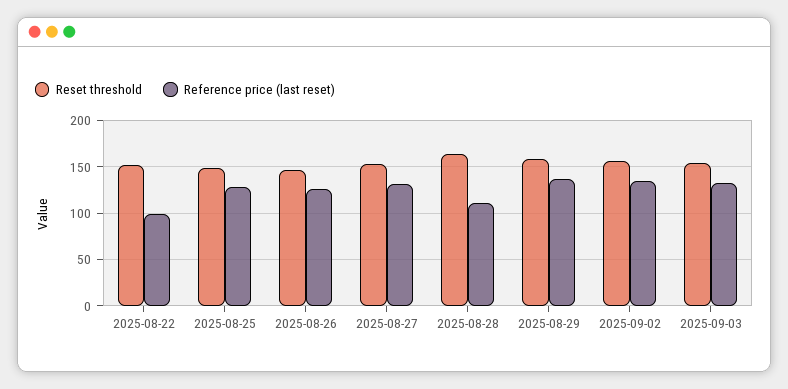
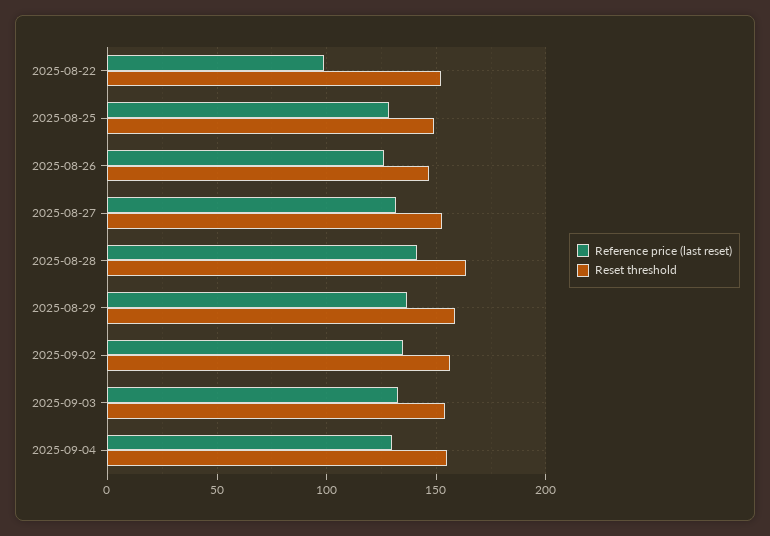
Reference price (last reset), 2025-08-28: 110 -> 140
Reference price (last reset), 2025-09-04: none -> 130
Reset threshold, 2025-09-04: none -> 155

